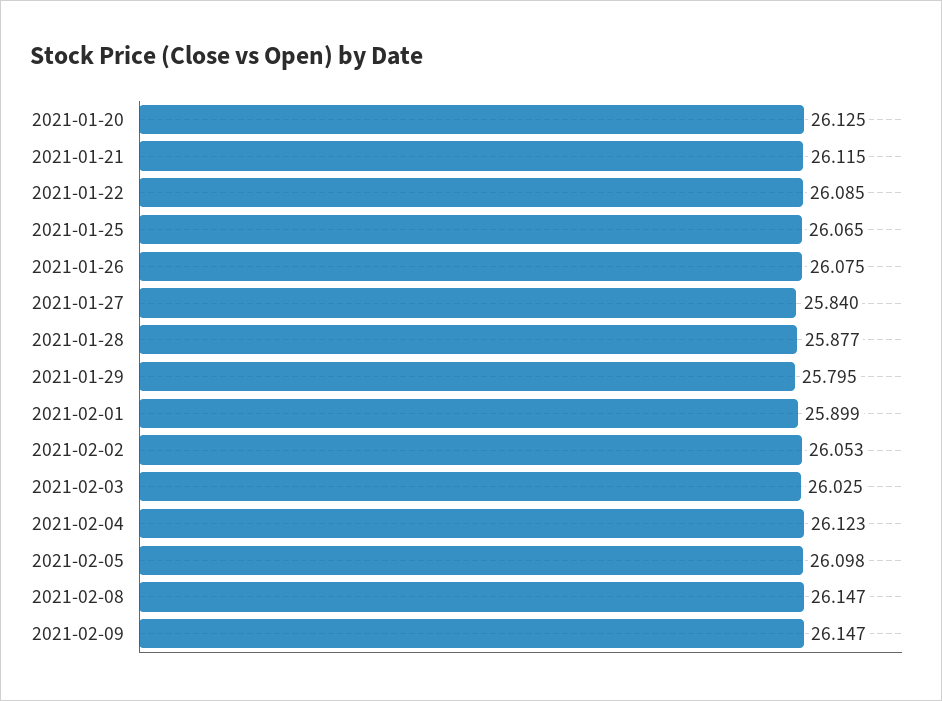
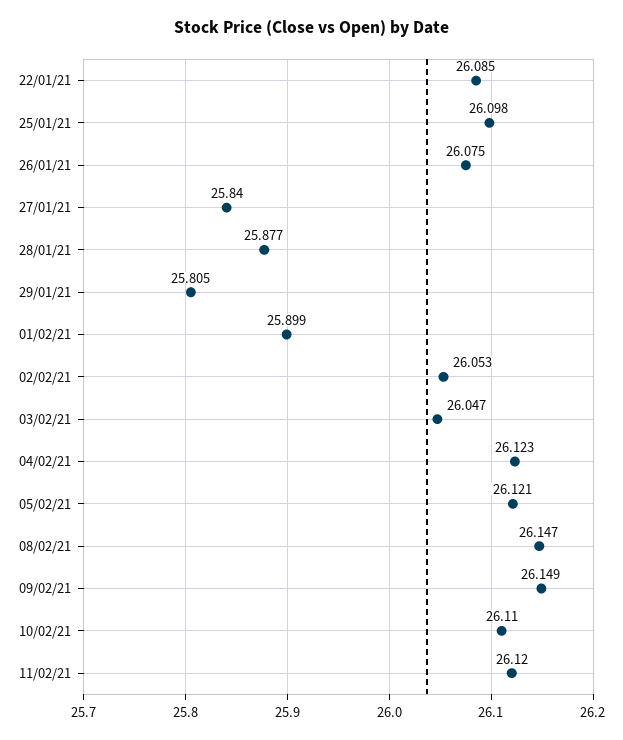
2021-01-20: 26.125 -> none
2021-01-21: 26.115 -> none
2021-01-25: 26.065 -> 26.098
2021-01-29: 25.795 -> 25.805
2021-02-03: 26.025 -> 26.047
2021-02-05: 26.098 -> 26.121
2021-02-09: 26.147 -> 26.149
10/02/21: none -> 26.11
11/02/21: none -> 26.12

